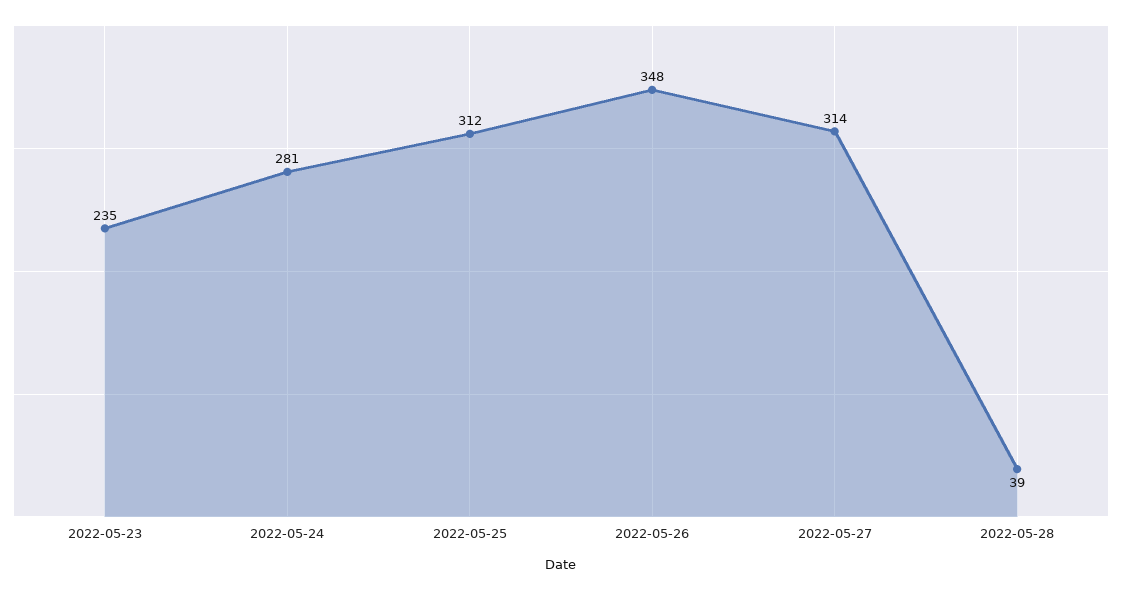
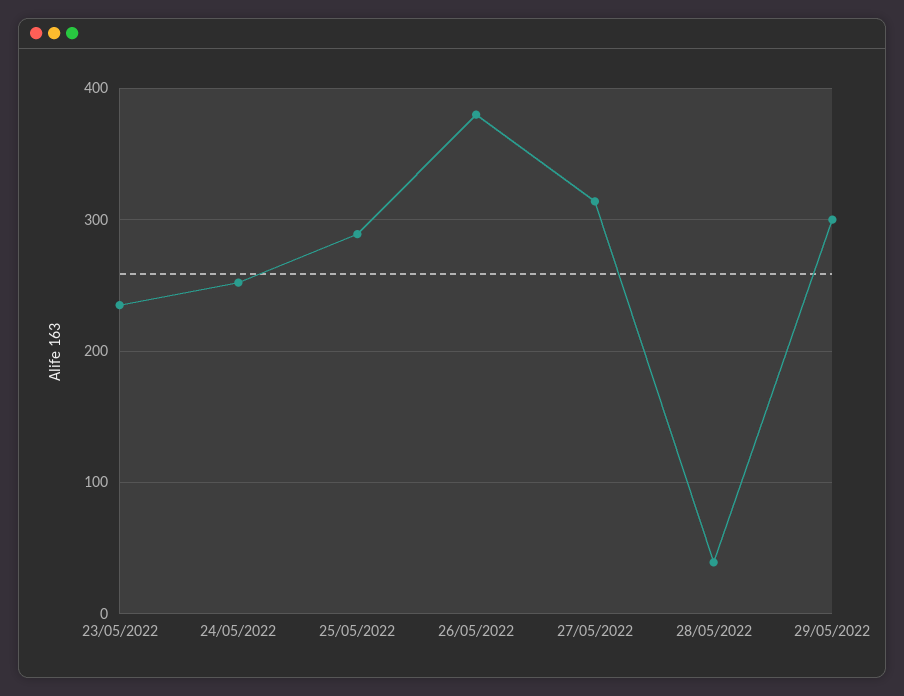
2022-05-24: 281 -> 250
2022-05-25: 312 -> 290
2022-05-26: 348 -> 380
29/05/2022: none -> 300

